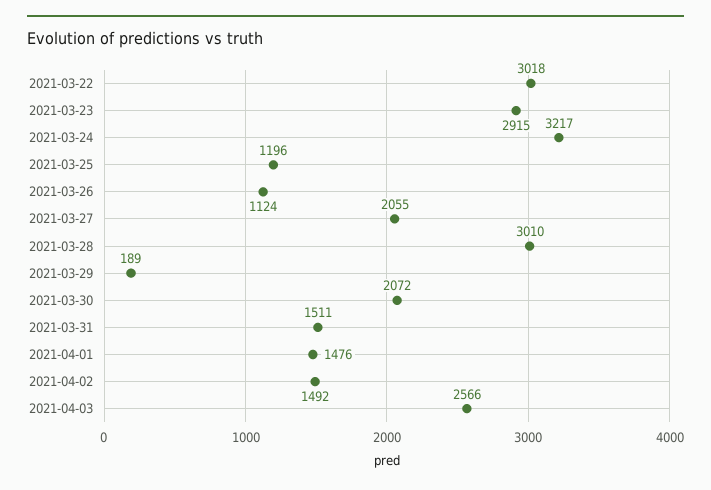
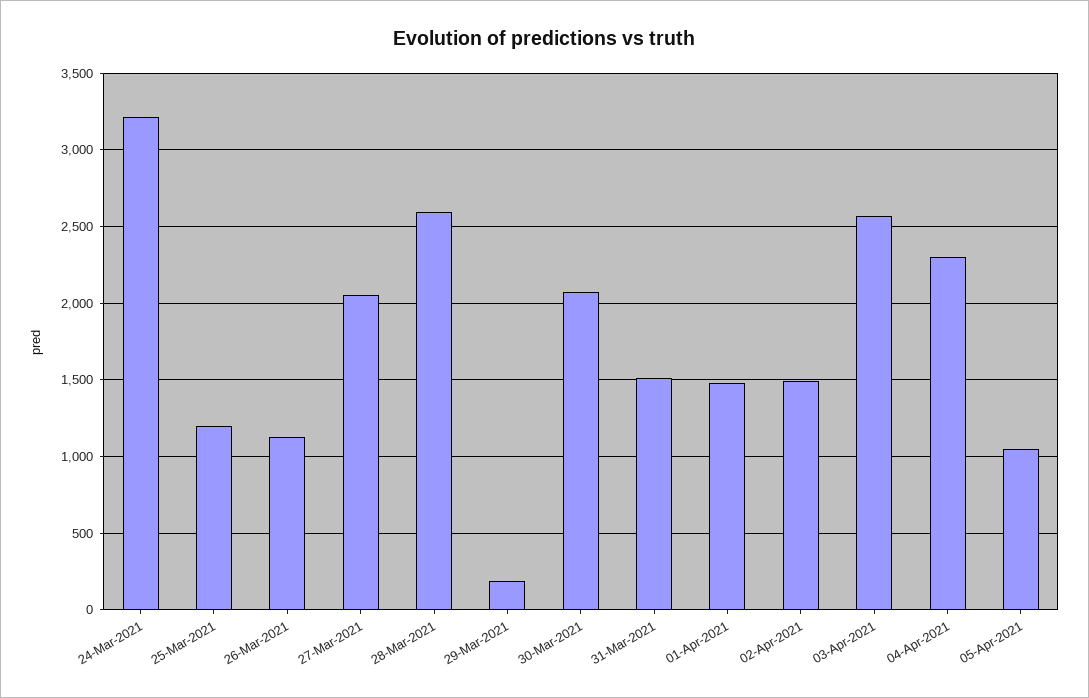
2021-03-22: 3018 -> none
2021-03-23: 2915 -> none
2021-03-28: 3010 -> 2600
04-Apr-2021: none -> 2300
05-Apr-2021: none -> 1050

